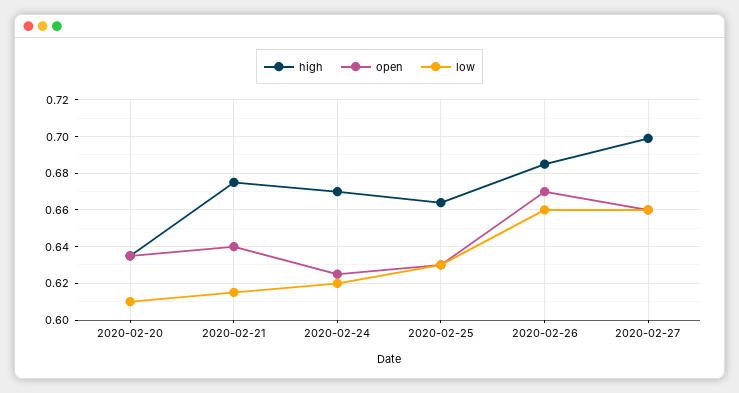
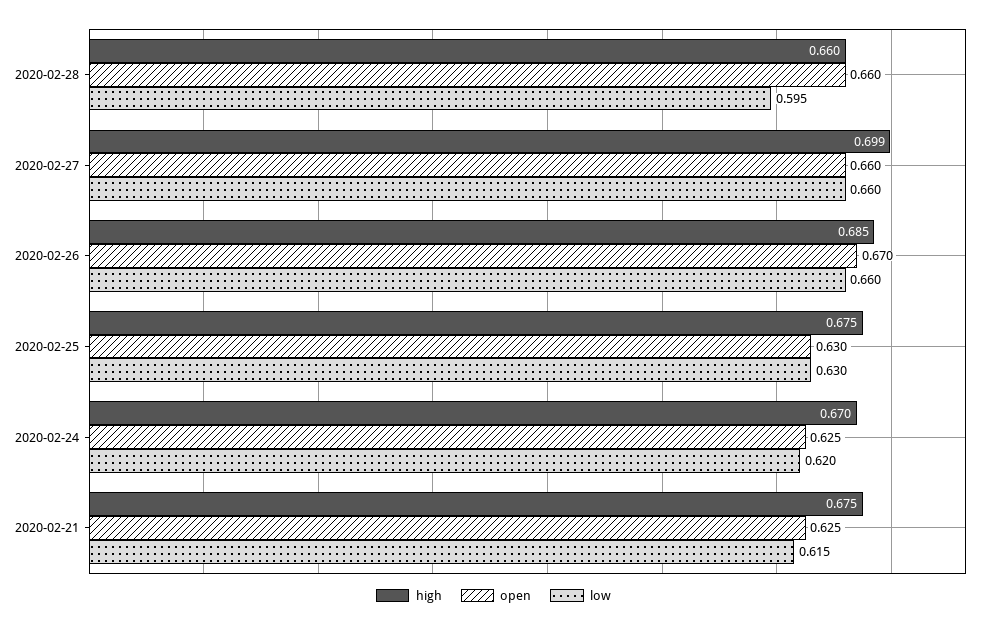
high, 2020-02-20: 0.635 -> none
open, 2020-02-20: 0.635 -> none
low, 2020-02-20: 0.61 -> none
open, 2020-02-21: 0.64 -> 0.625
high, 2020-02-25: 0.665 -> 0.675
high, 2020-02-28: none -> 0.66
open, 2020-02-28: none -> 0.66
low, 2020-02-28: none -> 0.595

